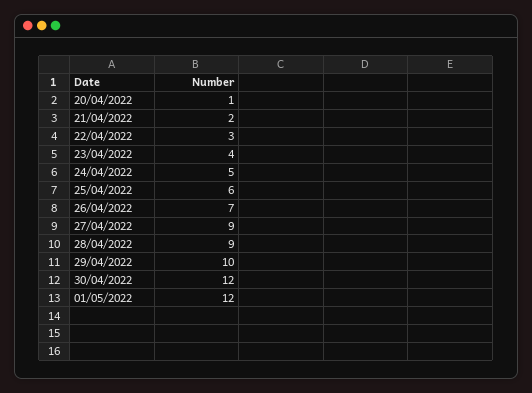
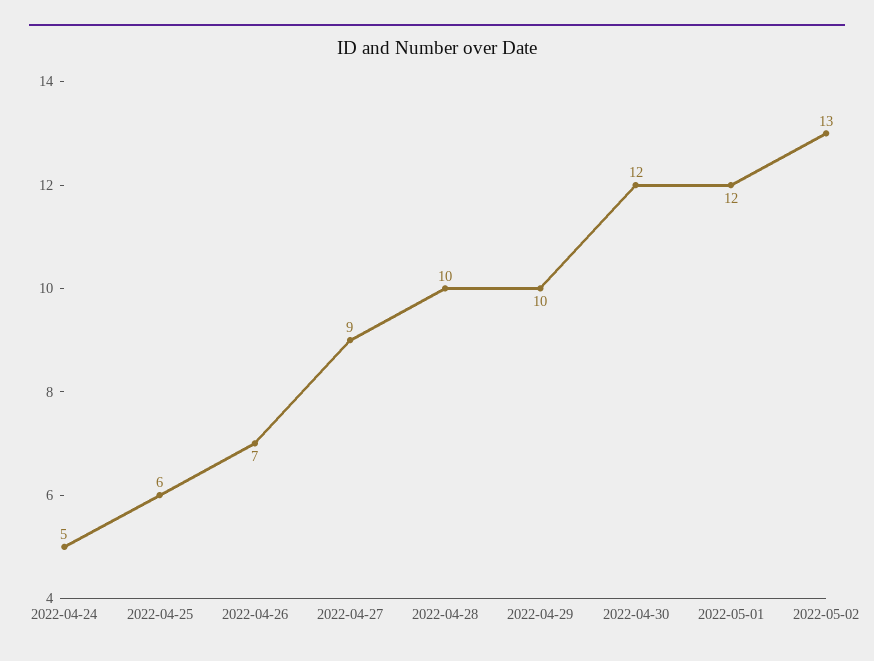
20/04/2022: 1 -> none
21/04/2022: 2 -> none
22/04/2022: 3 -> none
23/04/2022: 4 -> none
28/04/2022: 9 -> 10
2022-05-02: none -> 13

